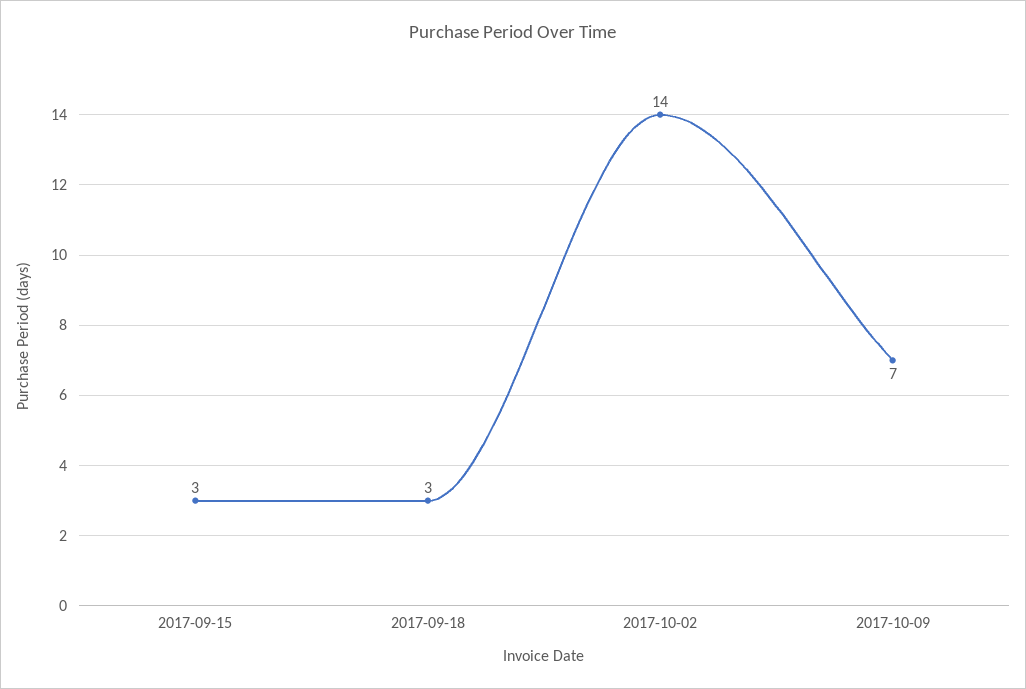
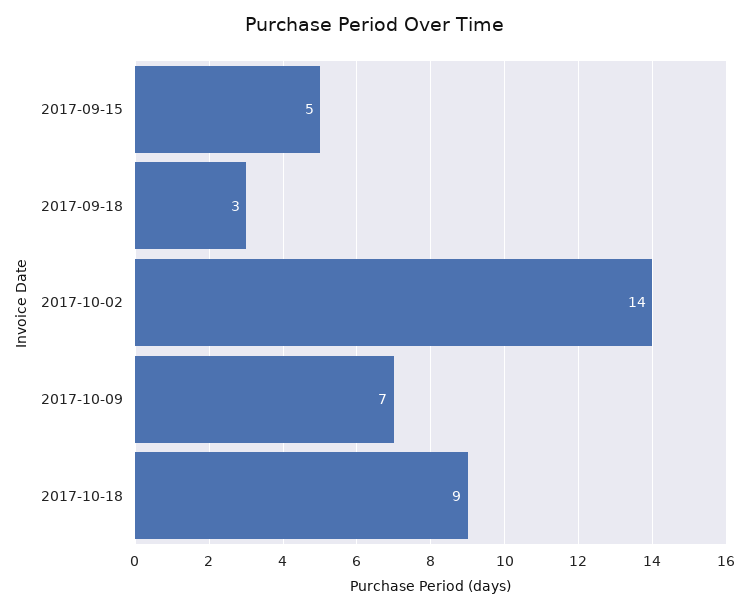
2017-09-15: 3 -> 5
2017-10-18: none -> 9

